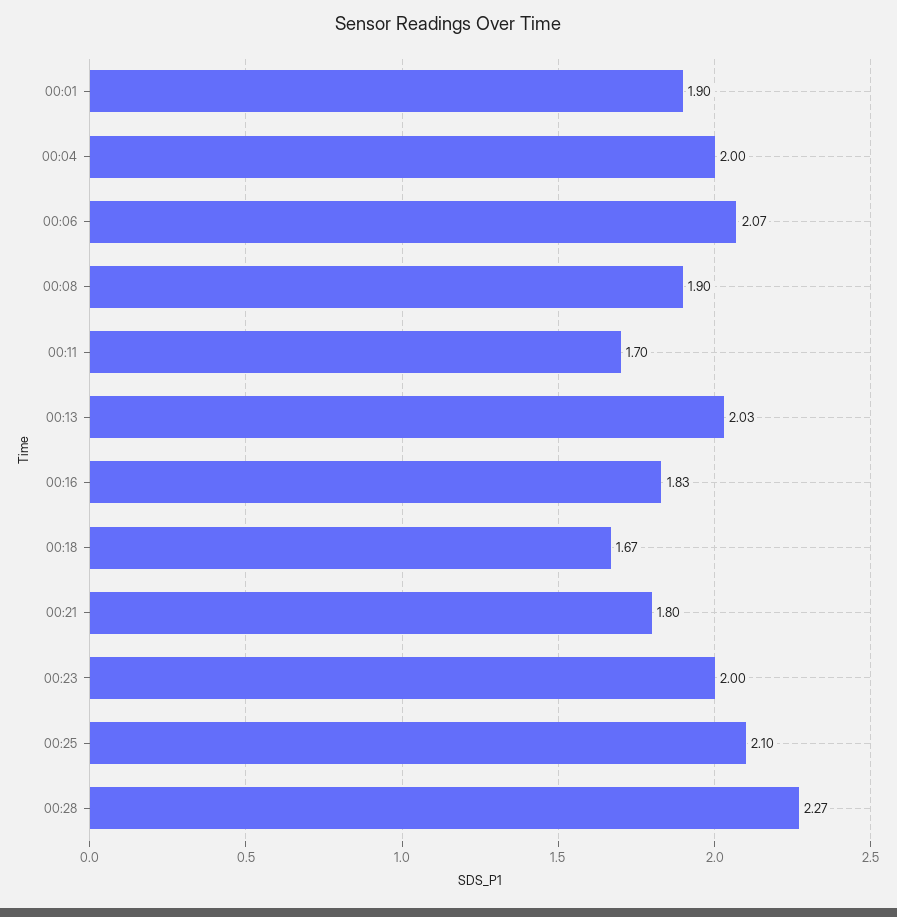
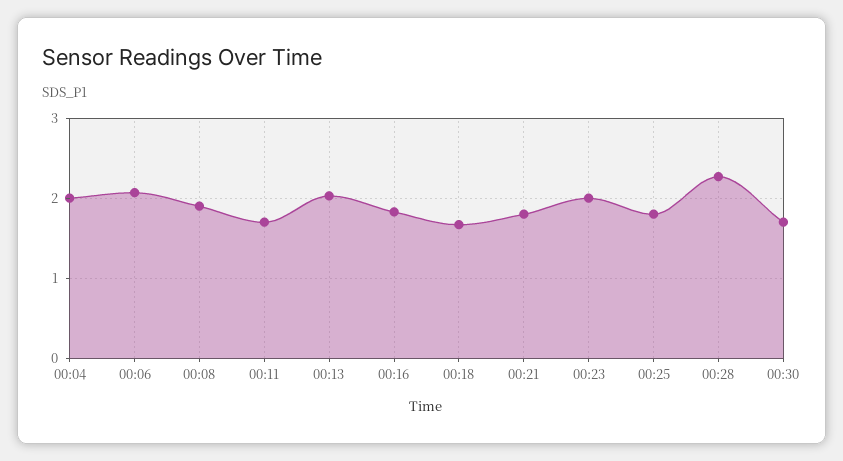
00:01: 1.9 -> none
00:25: 2.1 -> 1.8
00:30: none -> 1.7

